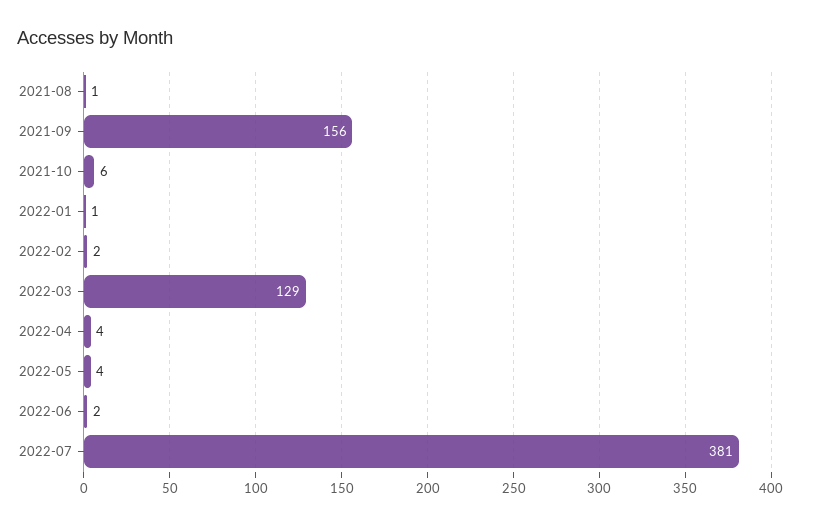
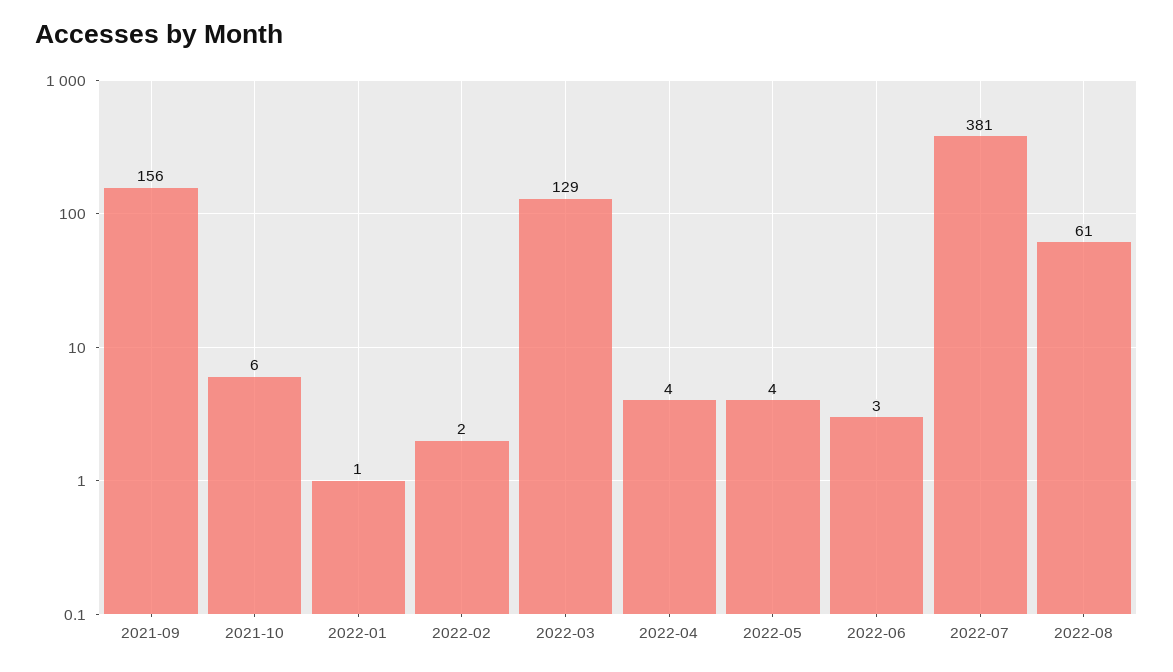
2021-08: 1 -> none
2022-06: 2 -> 3
2022-08: none -> 61

